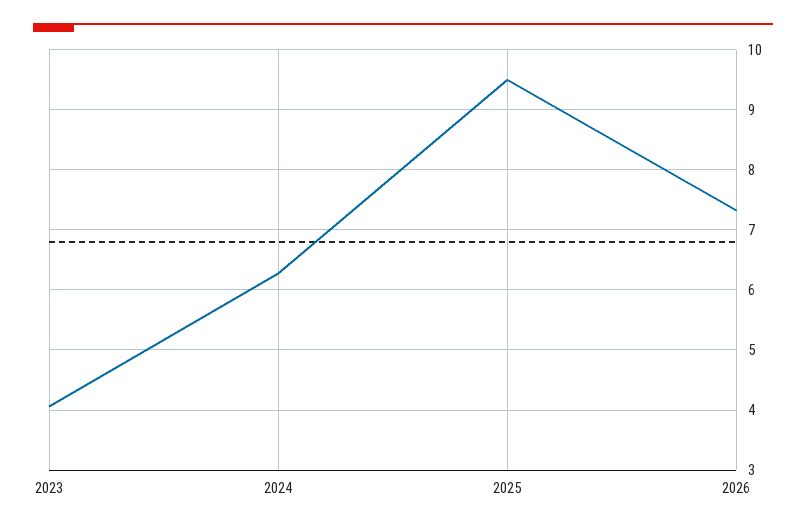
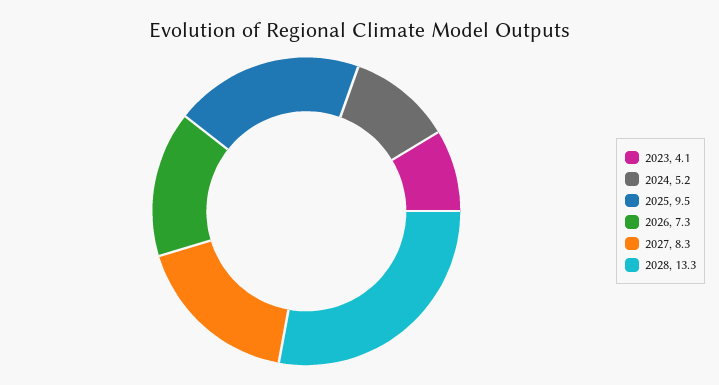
2024: 6.3 -> 5.2
2027: none -> 8.3
2028: none -> 13.3

